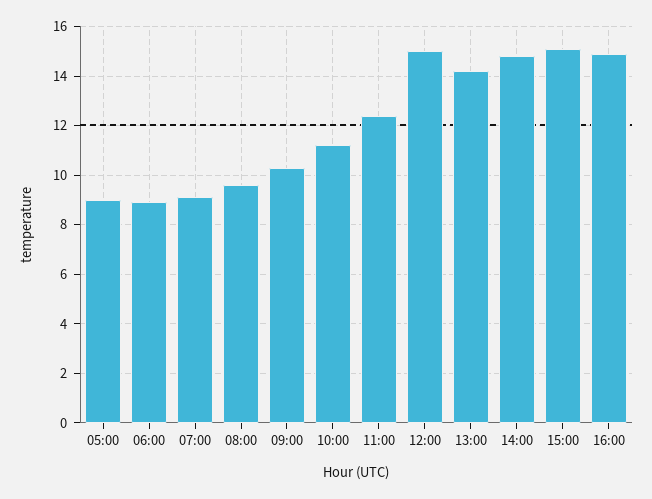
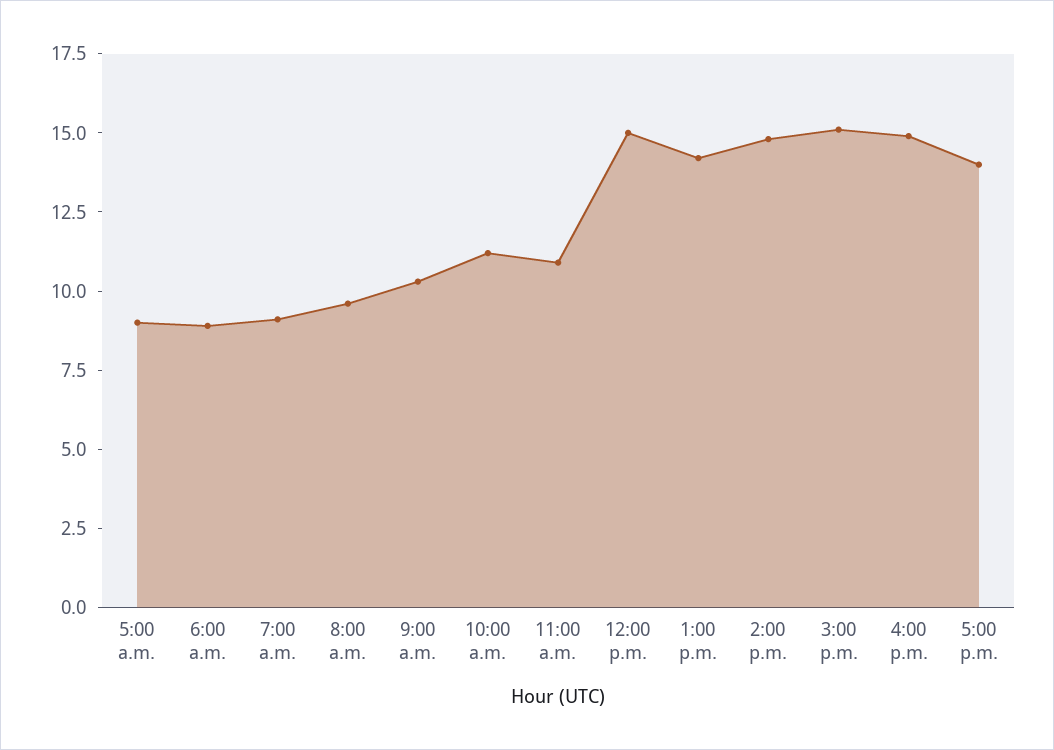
11:00: 12.5 -> 11
5:00 p.m.: none -> 14

